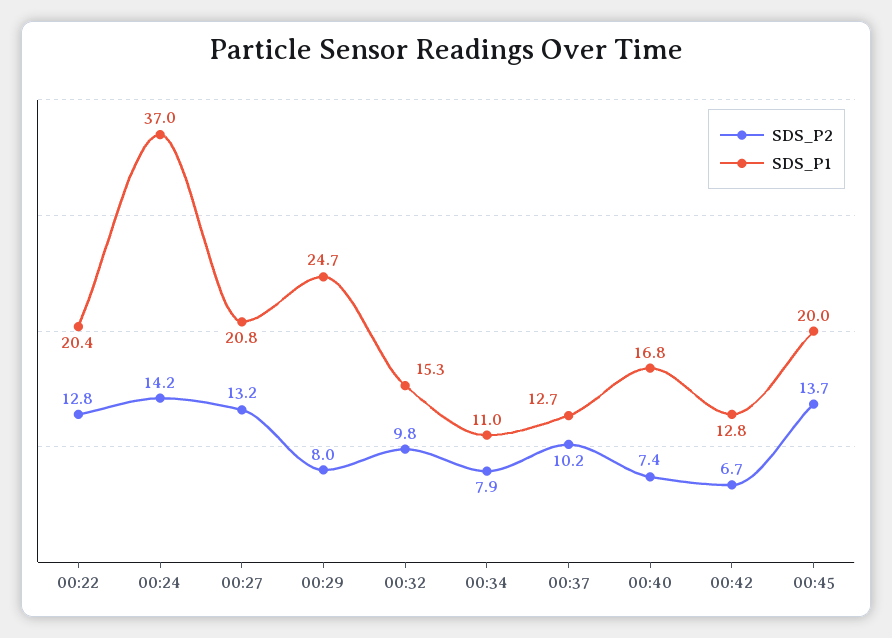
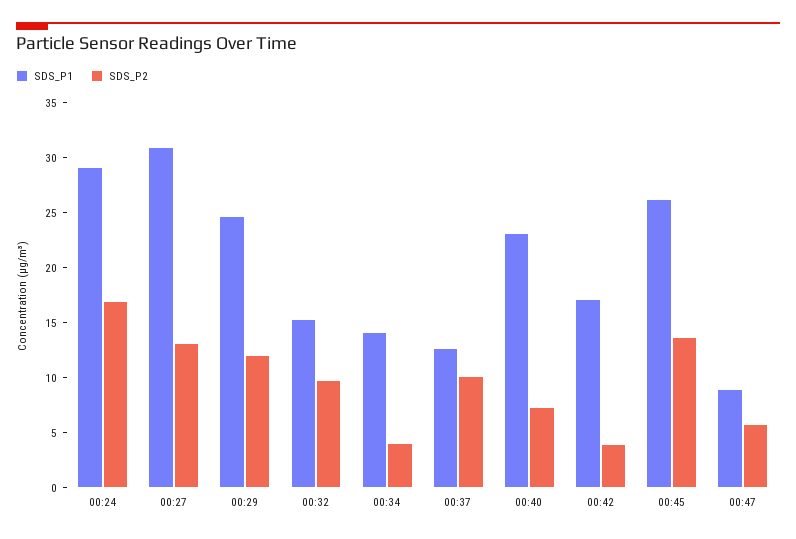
SDS_P2, 00:22: 12.8 -> none
SDS_P1, 00:22: 20.4 -> none
SDS_P2, 00:24: 14.2 -> 17
SDS_P1, 00:24: 37 -> 29
SDS_P1, 00:27: 20.8 -> 31
SDS_P2, 00:29: 8 -> 12
SDS_P2, 00:34: 7.9 -> 4
SDS_P1, 00:34: 11 -> 14
SDS_P1, 00:40: 16.8 -> 23
SDS_P2, 00:42: 6.7 -> 4
SDS_P1, 00:42: 12.8 -> 17
SDS_P1, 00:45: 20 -> 26
SDS_P1, 00:47: none -> 9
SDS_P2, 00:47: none -> 6

